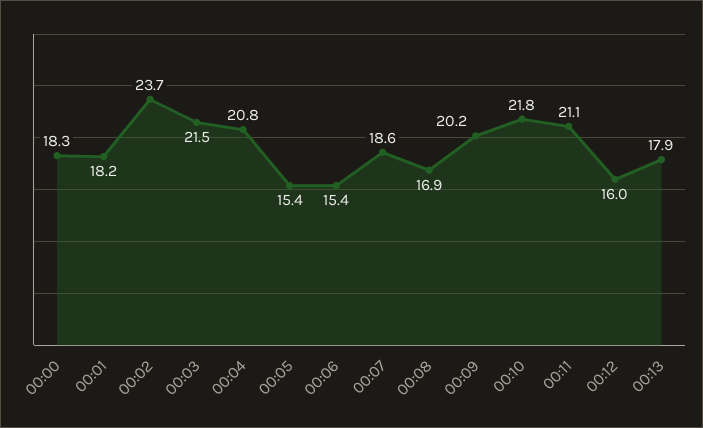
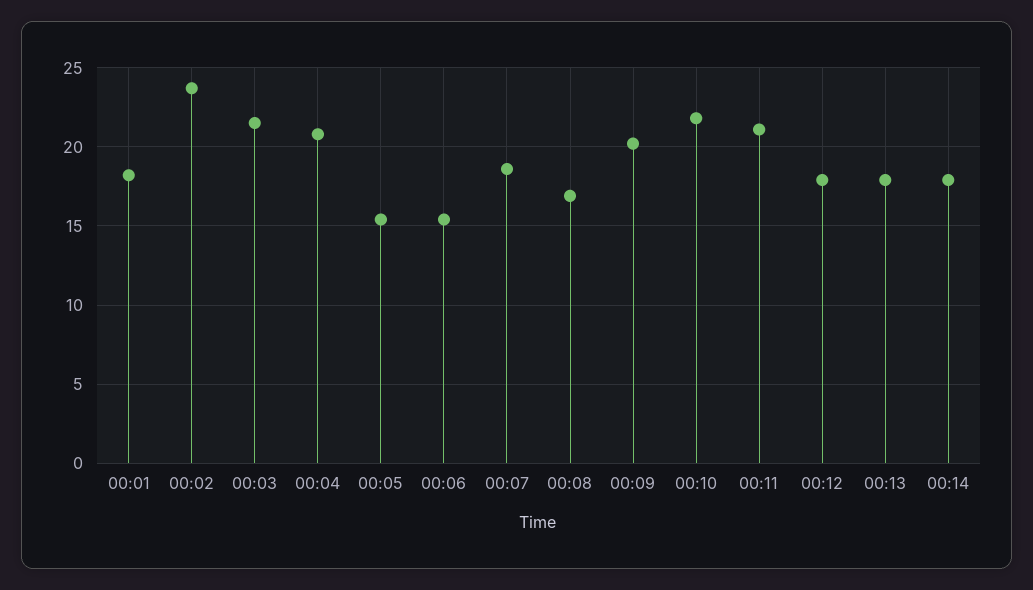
00:00: 18.3 -> none
00:12: 16 -> 18
00:14: none -> 18

